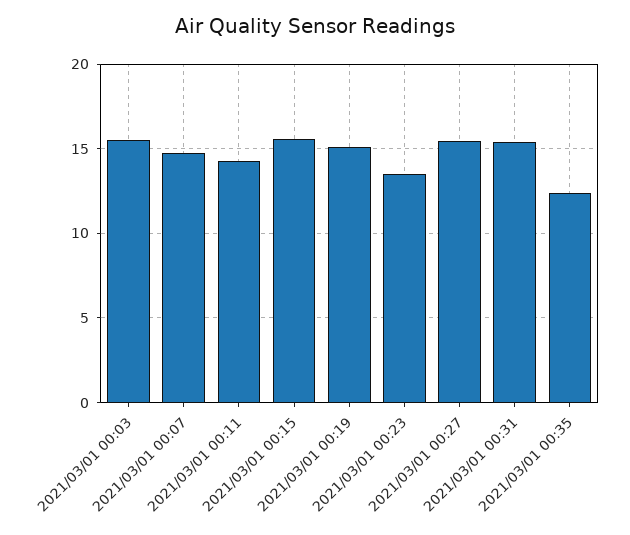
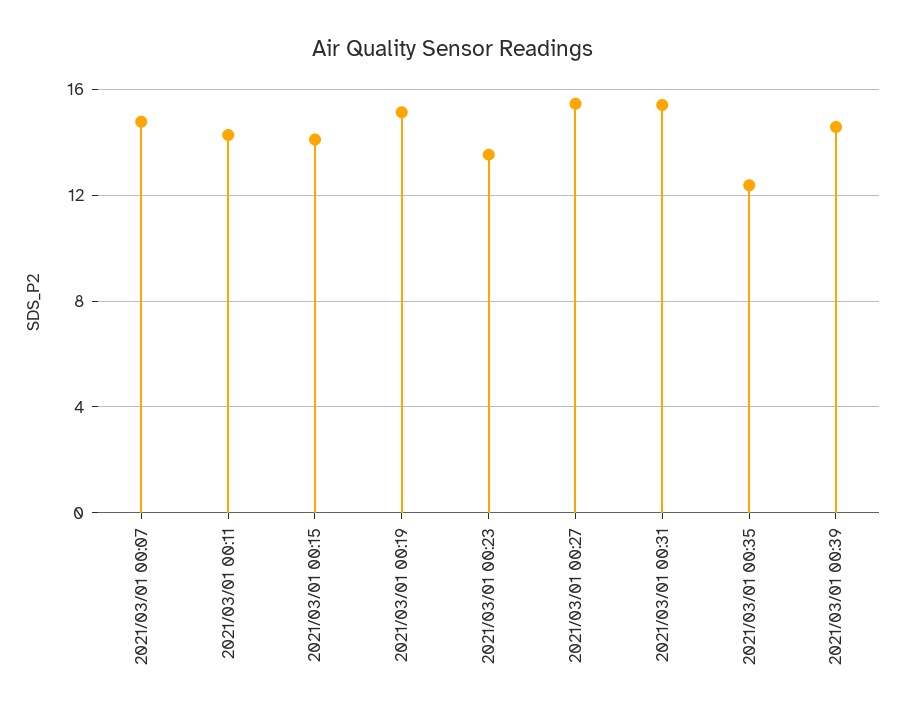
2021/03/01 00:03: 15.5 -> none
2021/03/01 00:15: 15.5 -> 14
2021/03/01 00:39: none -> 14.5

